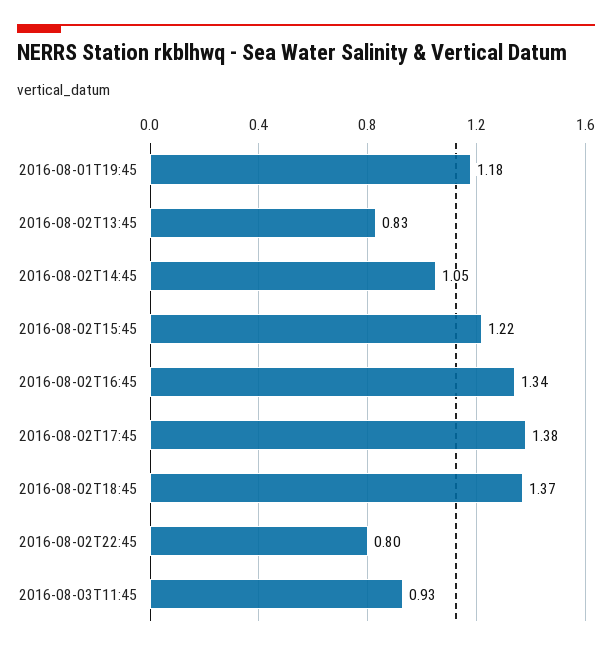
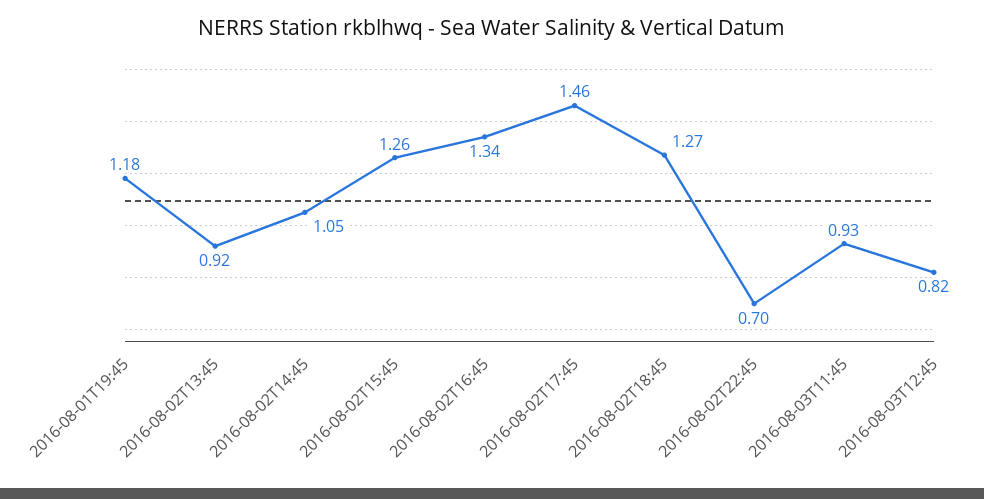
2016-08-02T13:45: 0.83 -> 0.92
2016-08-02T15:45: 1.22 -> 1.26
2016-08-02T17:45: 1.38 -> 1.46
2016-08-02T18:45: 1.37 -> 1.27
2016-08-02T22:45: 0.8 -> 0.7
2016-08-03T12:45: none -> 0.82

